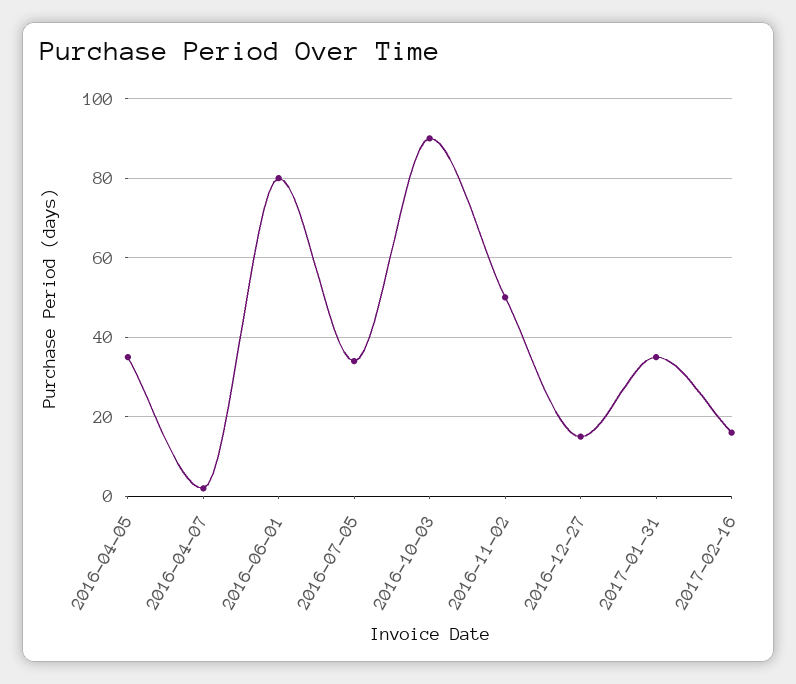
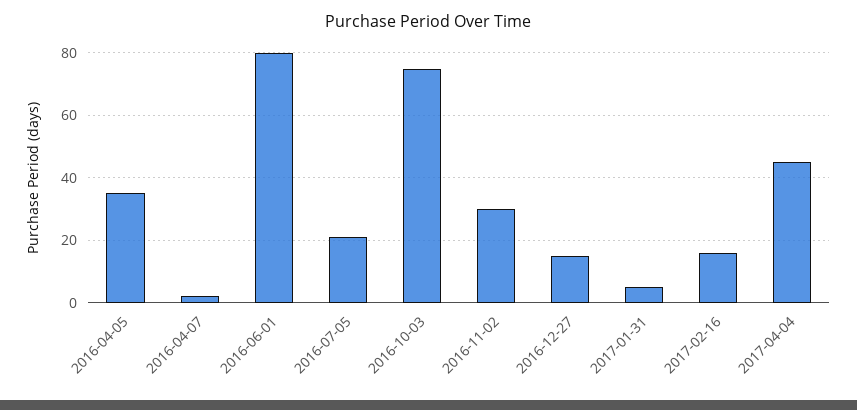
2016-07-05: 35 -> 20
2016-10-03: 90 -> 75
2016-11-02: 50 -> 30
2017-01-31: 35 -> 5
2017-04-04: none -> 45

